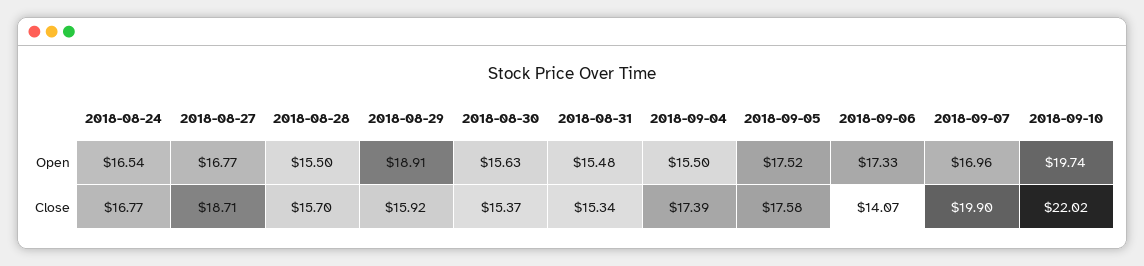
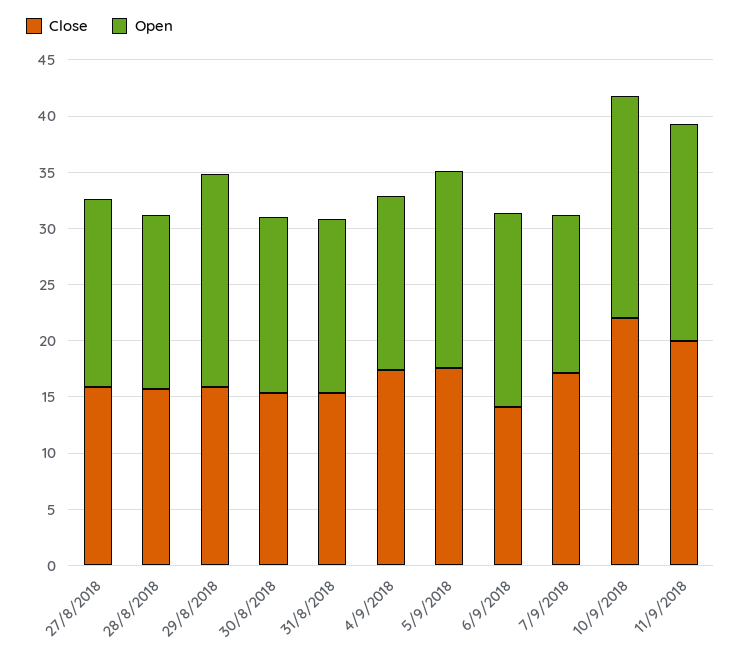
Open, 2018-08-24: 16.54 -> none
Open, 2018-09-07: 16.96 -> 14
Close, 2018-08-24: 16.77 -> none
Close, 2018-08-27: 18.71 -> 16
Close, 2018-09-07: 19.9 -> 17
Close, 11/9/2018: none -> 20
Open, 11/9/2018: none -> 19

